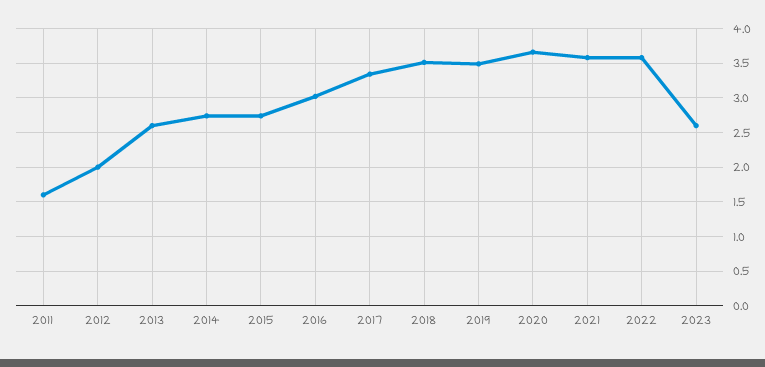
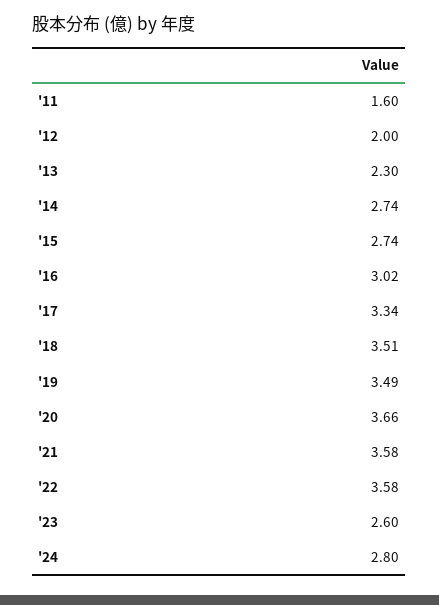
2013: 2.6 -> 2.3
'24: none -> 2.8

